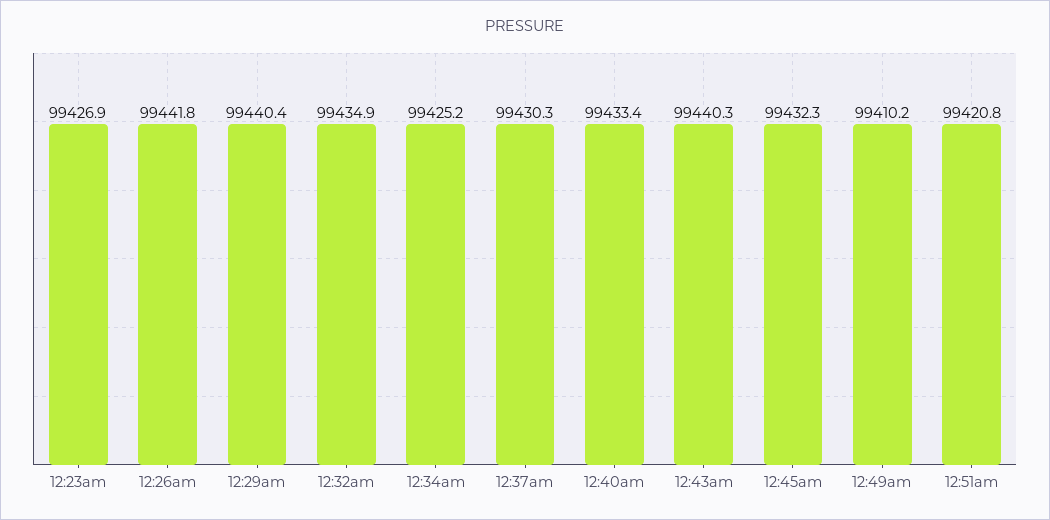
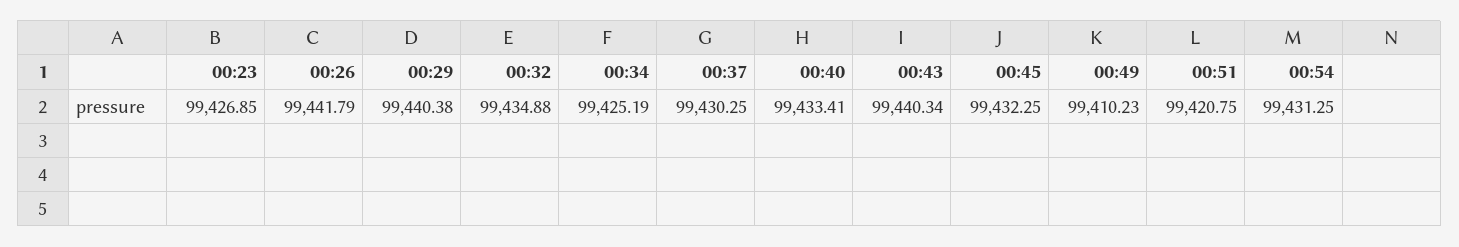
00:54: none -> 99431.25

